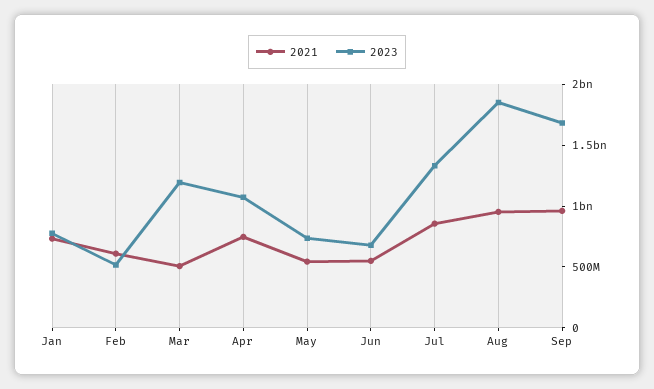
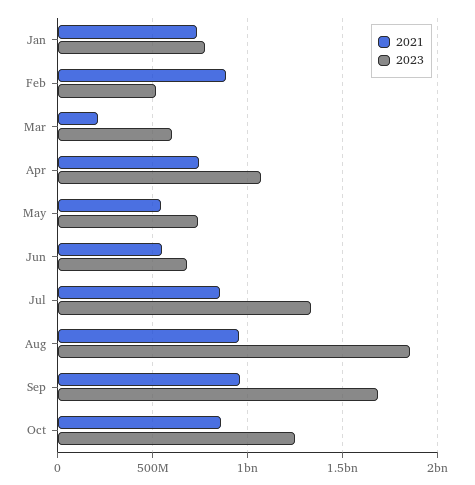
2021, Feb: 600000000 -> 900000000
2021, Mar: 500000000 -> 200000000
2023, Mar: 1200000000 -> 600000000
2021, Oct: none -> 850000000
2023, Oct: none -> 1250000000

